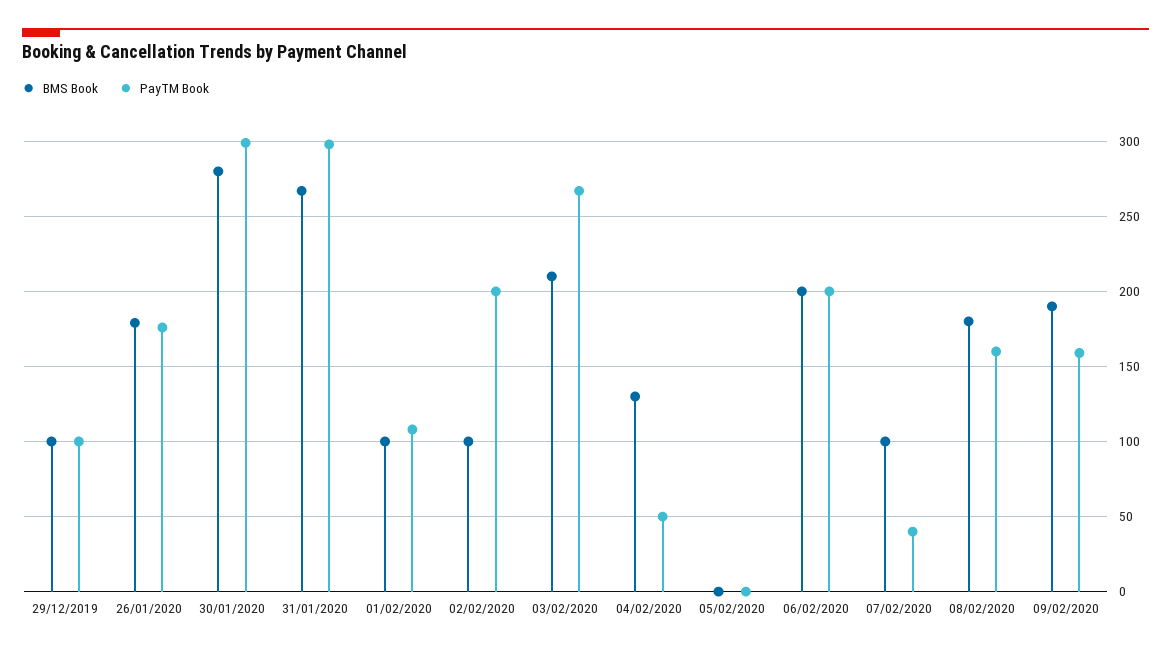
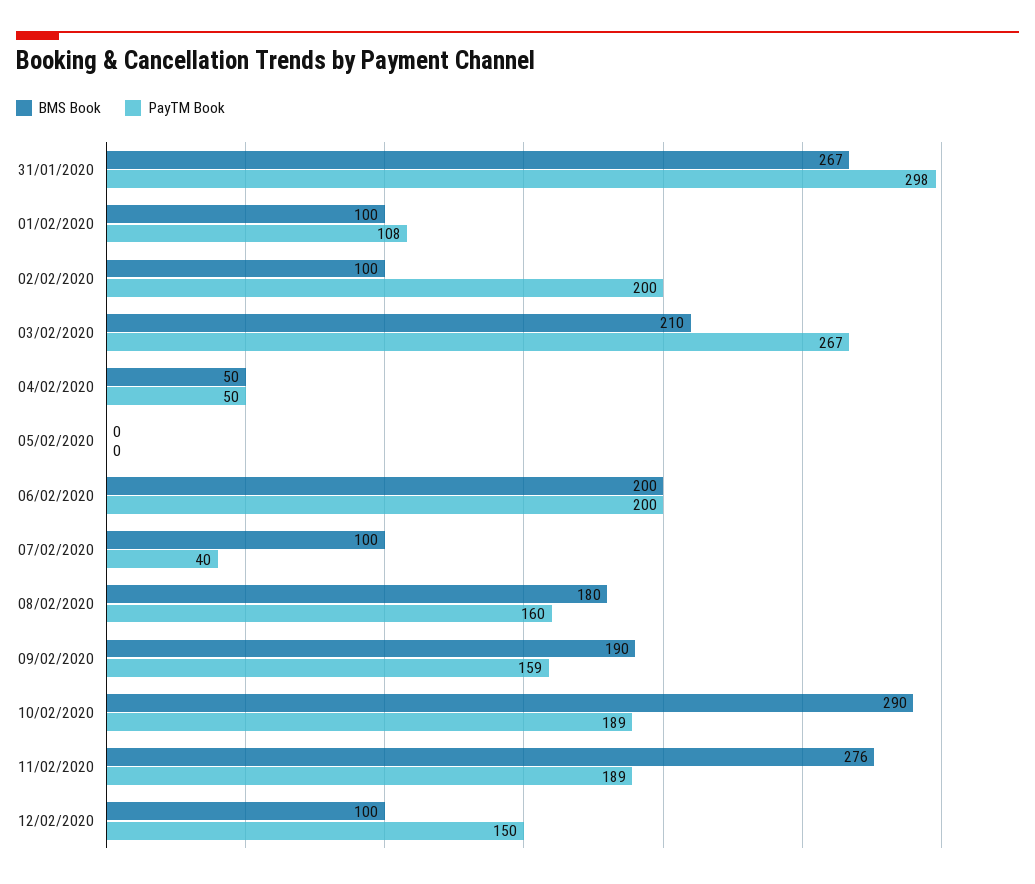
BMS Book, 29/12/2019: 100 -> none
PayTM Book, 29/12/2019: 100 -> none
BMS Book, 26/01/2020: 180 -> none
PayTM Book, 26/01/2020: 175 -> none
BMS Book, 30/01/2020: 280 -> none
PayTM Book, 30/01/2020: 300 -> none
BMS Book, 04/02/2020: 130 -> 50
BMS Book, 10/02/2020: none -> 290
PayTM Book, 10/02/2020: none -> 189
BMS Book, 11/02/2020: none -> 276
PayTM Book, 11/02/2020: none -> 189
BMS Book, 12/02/2020: none -> 100
PayTM Book, 12/02/2020: none -> 150

